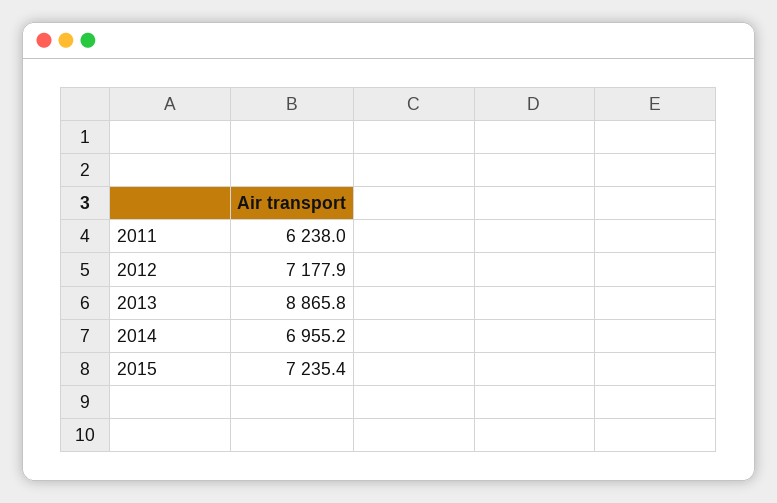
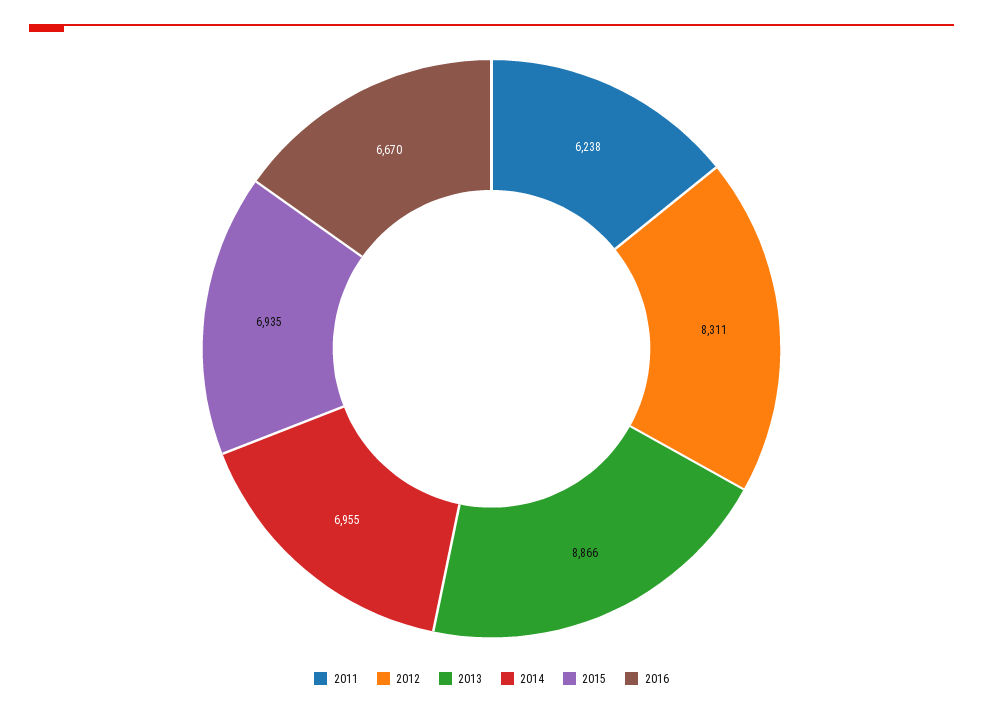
2012: 7177.9 -> 8311
2015: 7235.4 -> 6935
2016: none -> 6670

